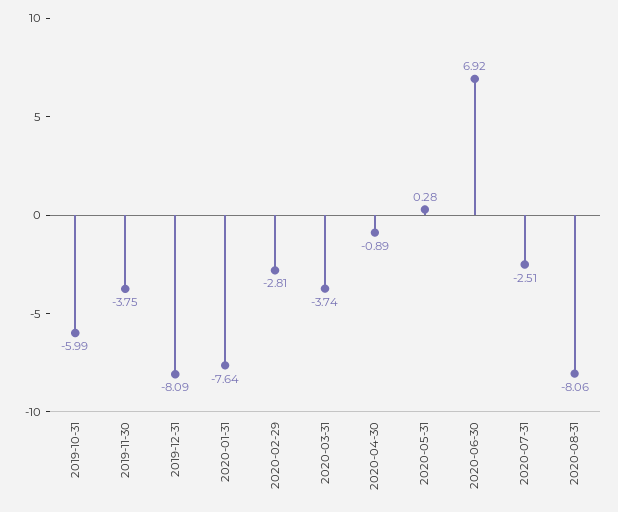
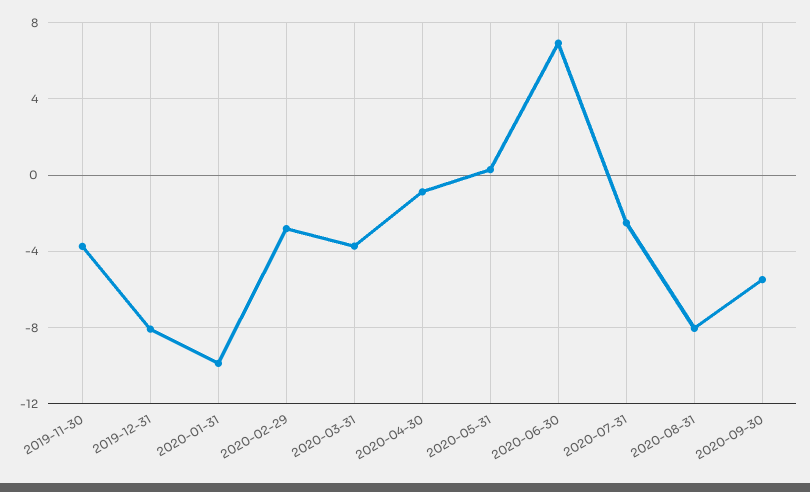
2019-10-31: -5.99 -> none
2020-01-31: -7.64 -> -10
2020-09-30: none -> -5.5

